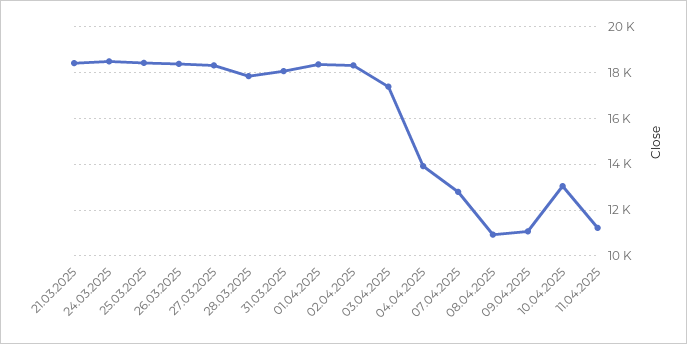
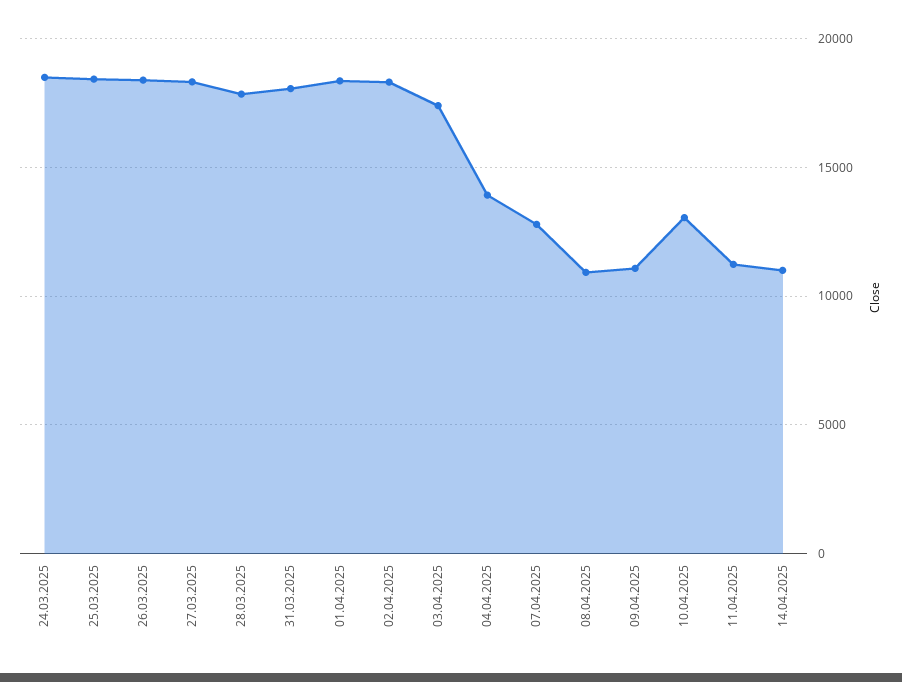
21.03.2025: 18500 -> none
14.04.2025: none -> 11000

